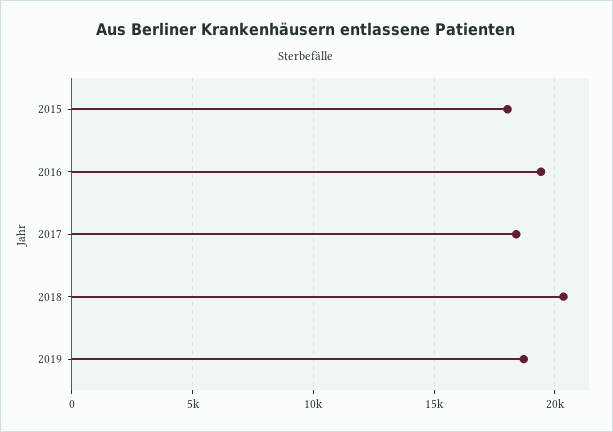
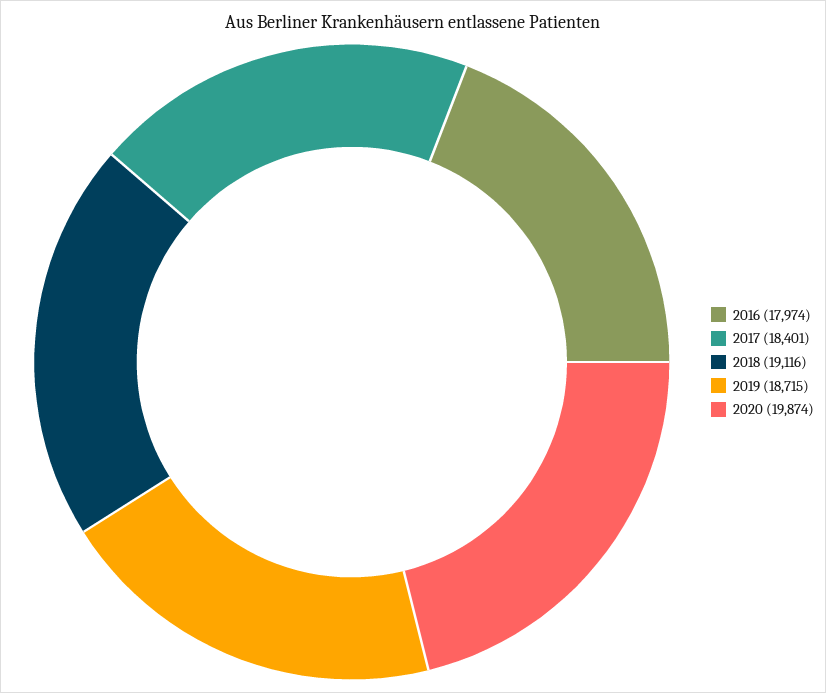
2015: 18000 -> none
2016: 19500 -> 17974
2018: 20500 -> 19116
2020: none -> 19874

